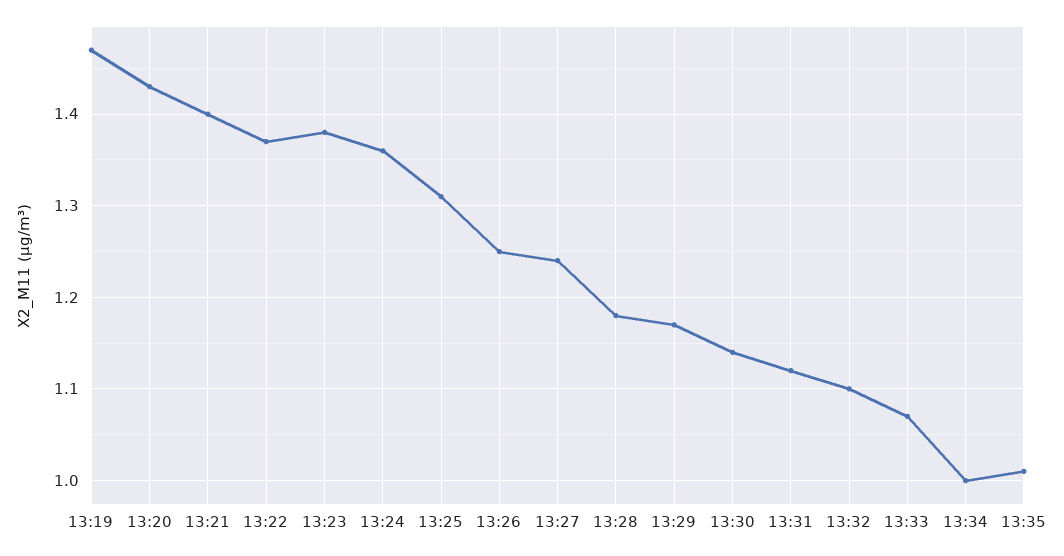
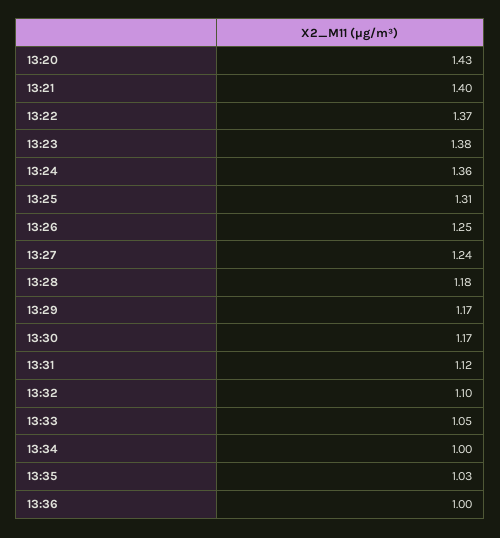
13:19: 1.47 -> none
13:30: 1.14 -> 1.17
13:33: 1.07 -> 1.05
13:35: 1.01 -> 1.03
13:36: none -> 1

